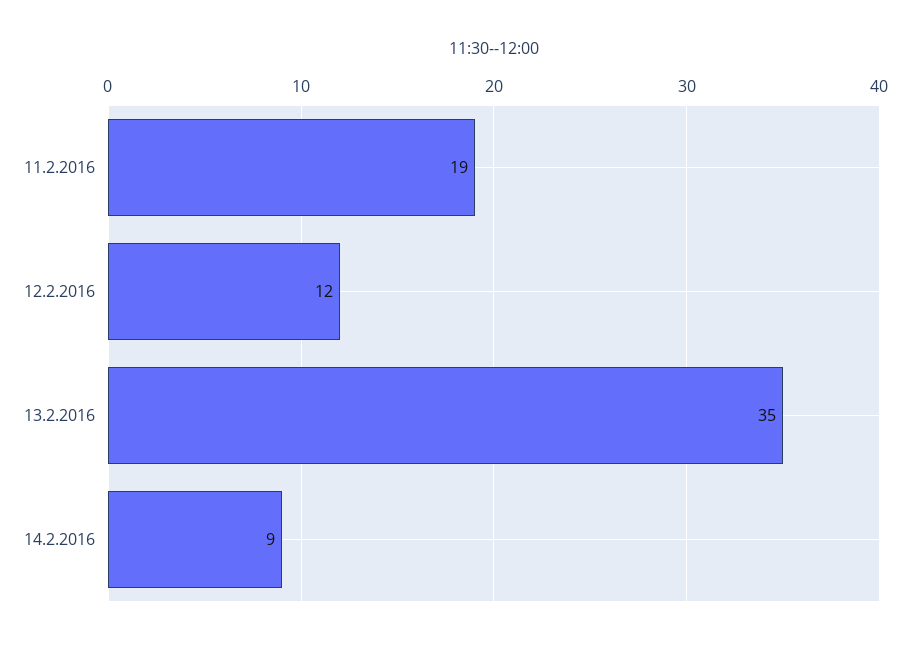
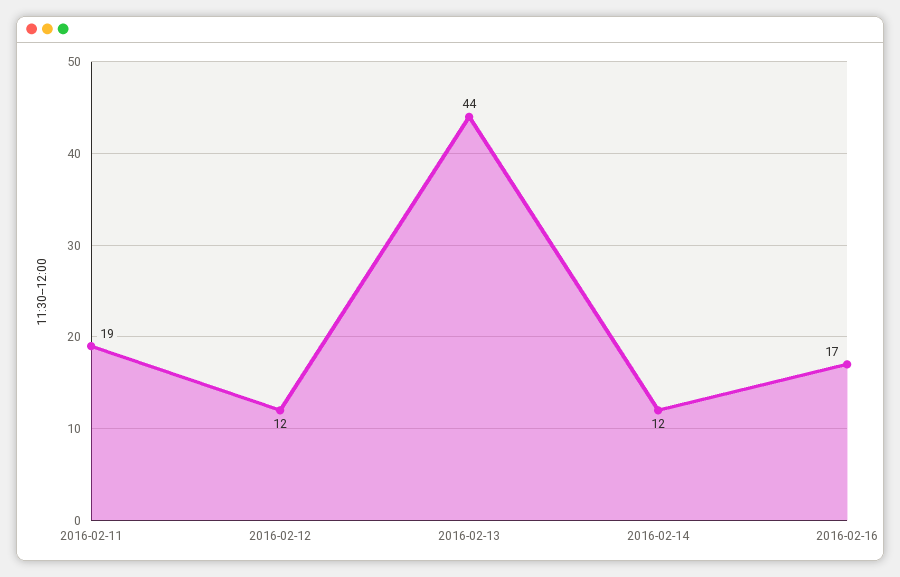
13.2.2016: 35 -> 44
14.2.2016: 9 -> 12
2016-02-16: none -> 17

